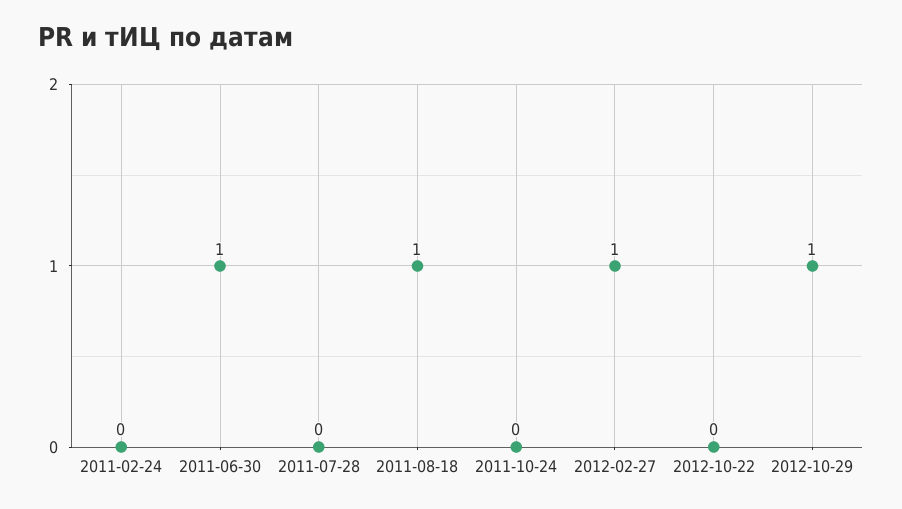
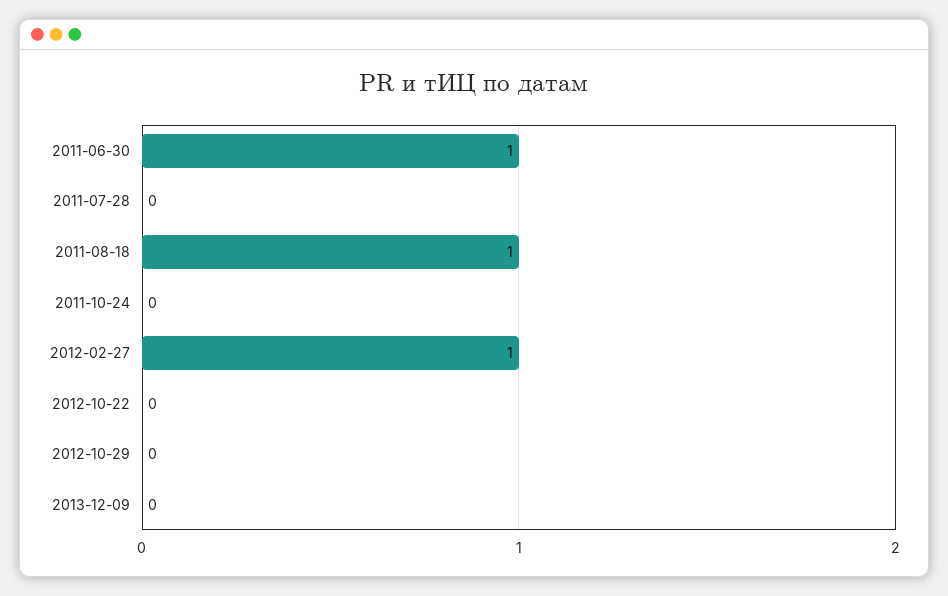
2011-02-24: 0 -> none
2012-10-29: 1 -> 0
2013-12-09: none -> 0

